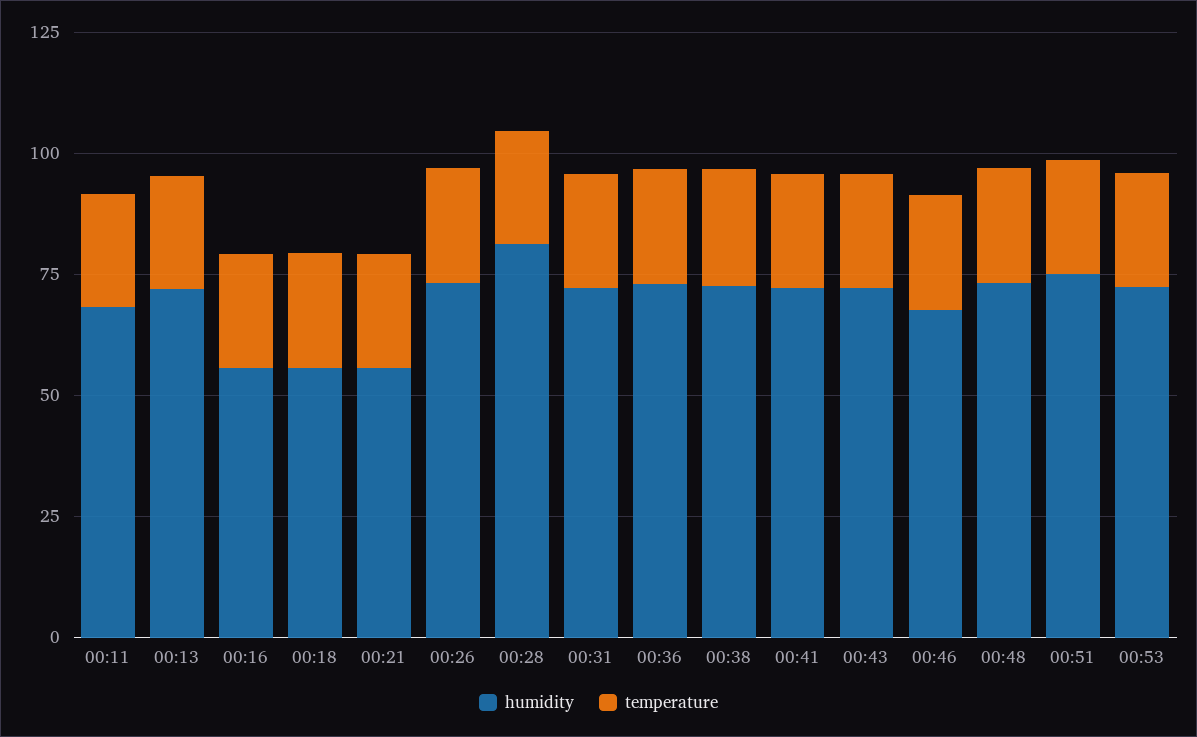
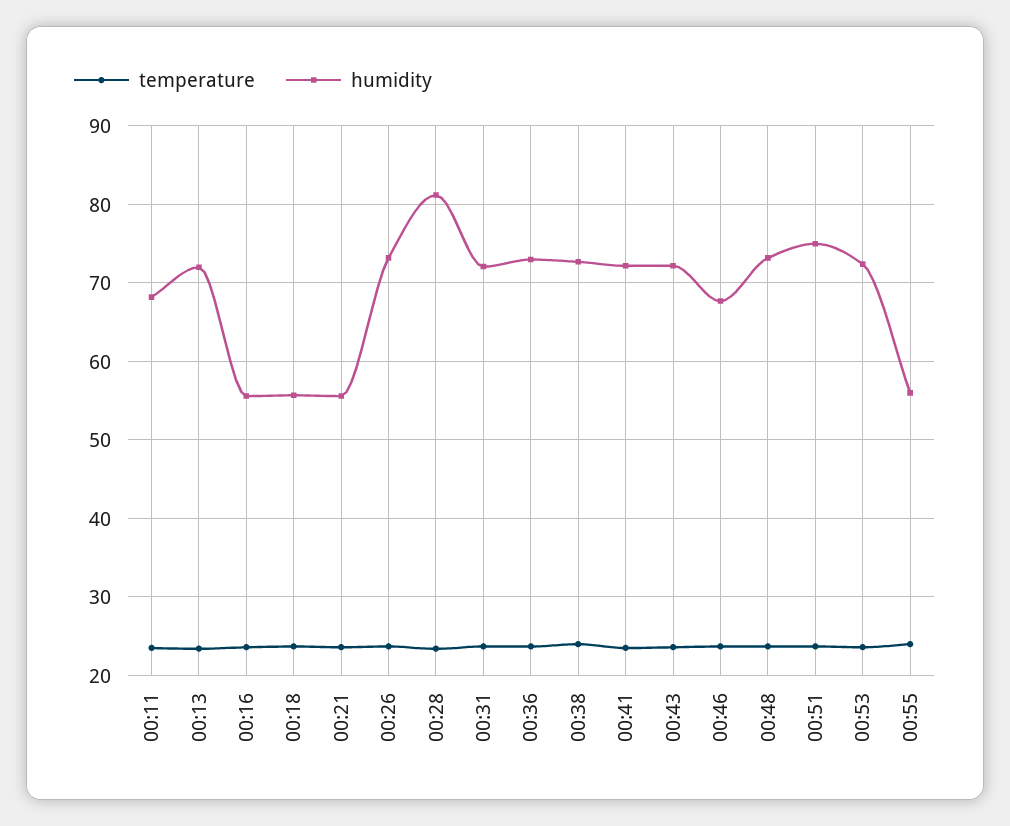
temperature, 00:55: none -> 24
humidity, 00:55: none -> 56

